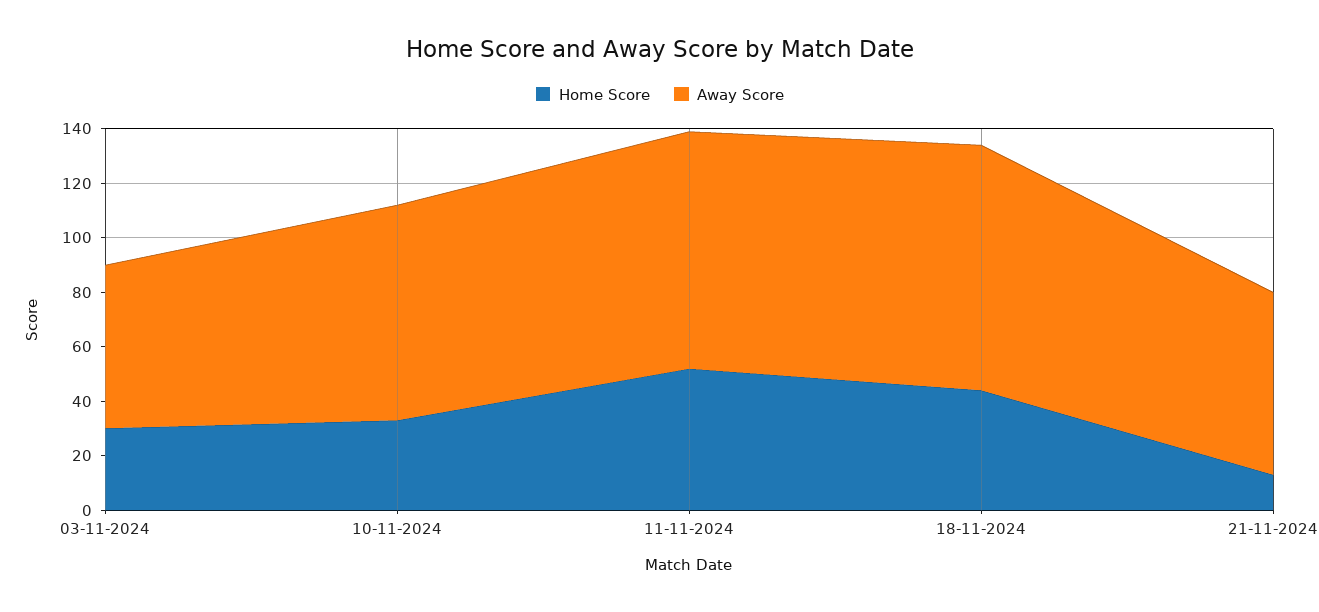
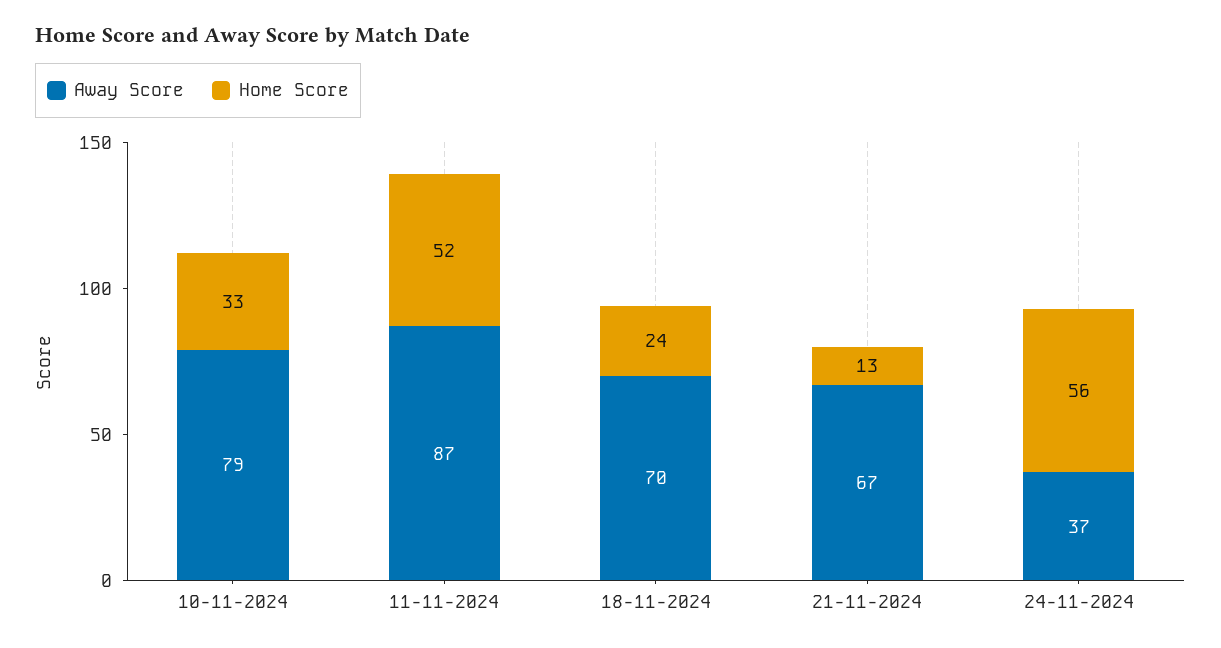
Home Score, 03-11-2024: 30 -> none
Away Score, 03-11-2024: 60 -> none
Home Score, 18-11-2024: 45 -> 24
Away Score, 18-11-2024: 90 -> 70
Away Score, 24-11-2024: none -> 37
Home Score, 24-11-2024: none -> 56

